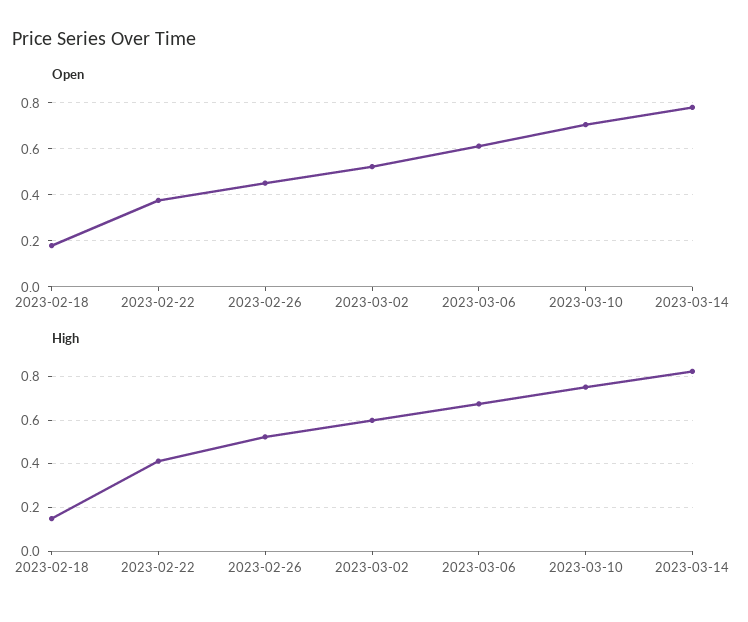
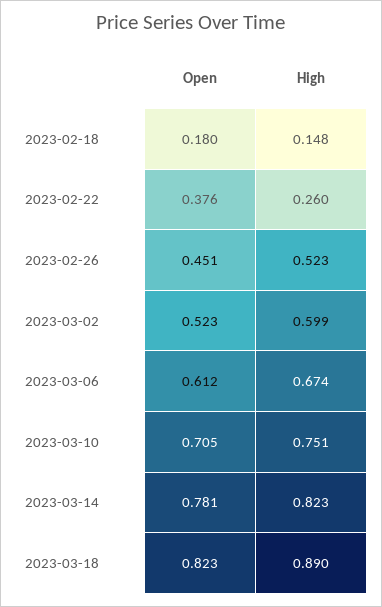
High, 2023-02-22: 0.4 -> 0.26
Open, 2023-03-18: none -> 0.823
High, 2023-03-18: none -> 0.89

